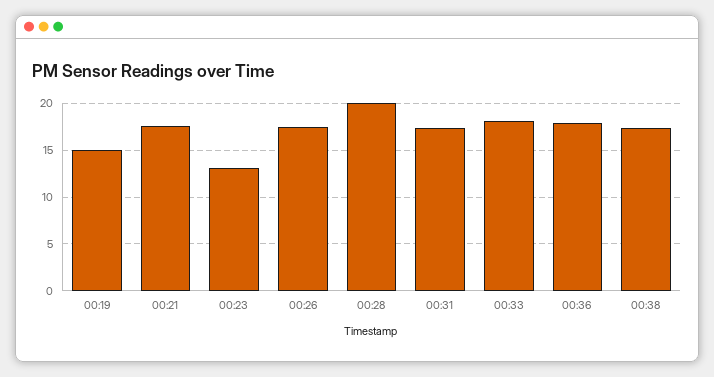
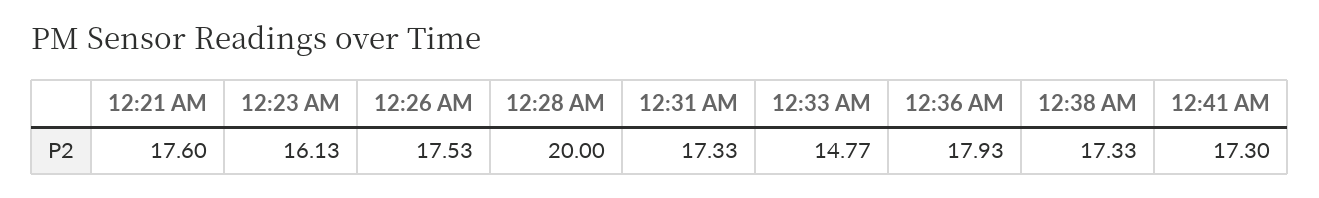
00:19: 15 -> none
00:23: 13 -> 16.13
00:33: 18 -> 14.77
12:41 AM: none -> 17.3

